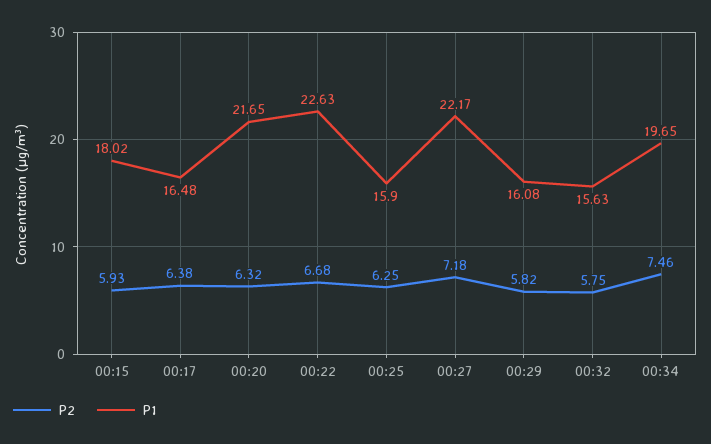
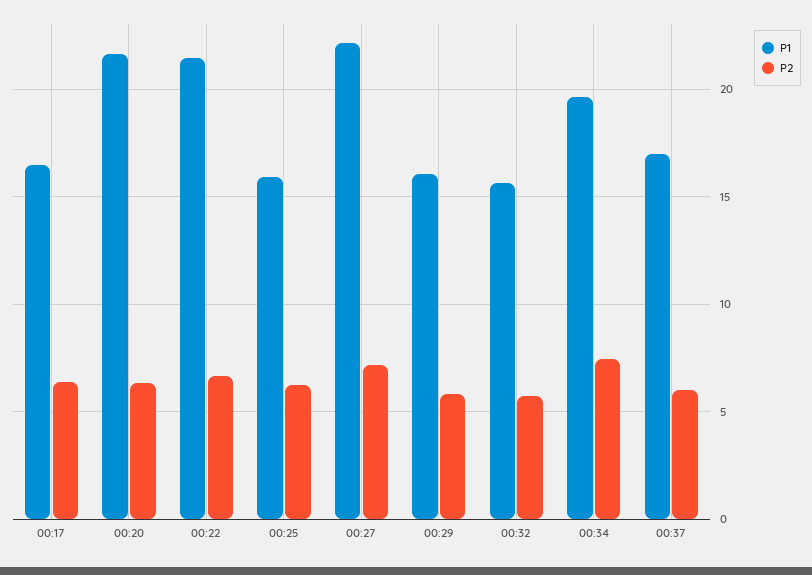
P2, 00:15: 5.93 -> none
P1, 00:15: 18.02 -> none
P1, 00:22: 22.63 -> 21.5
P1, 00:37: none -> 17
P2, 00:37: none -> 6

